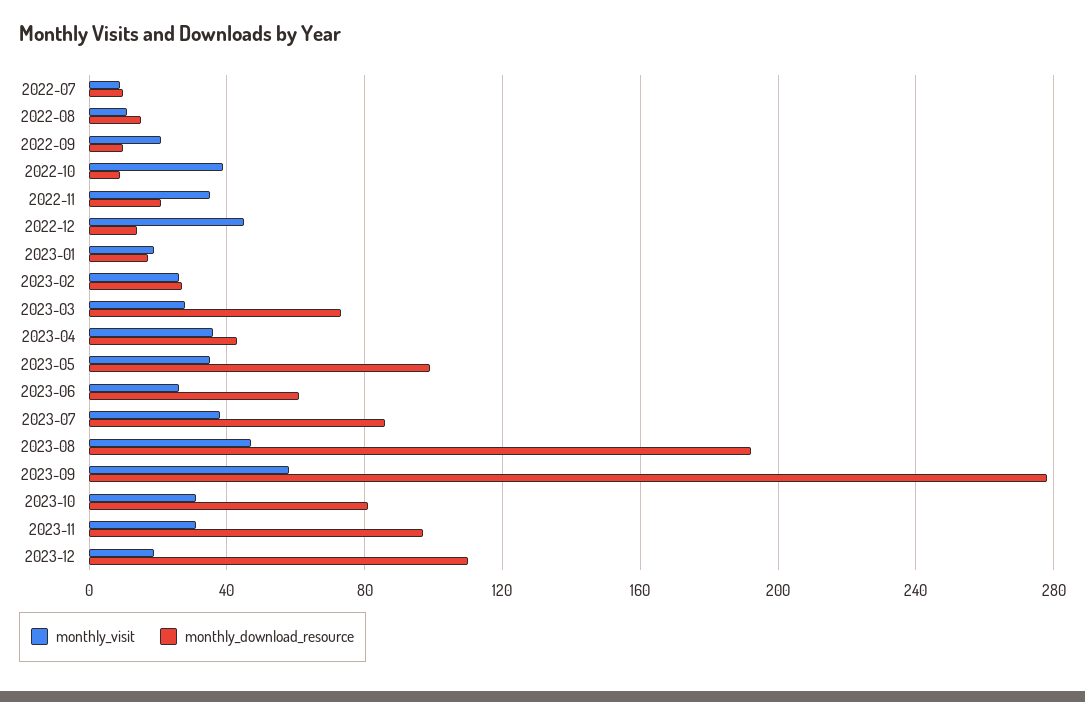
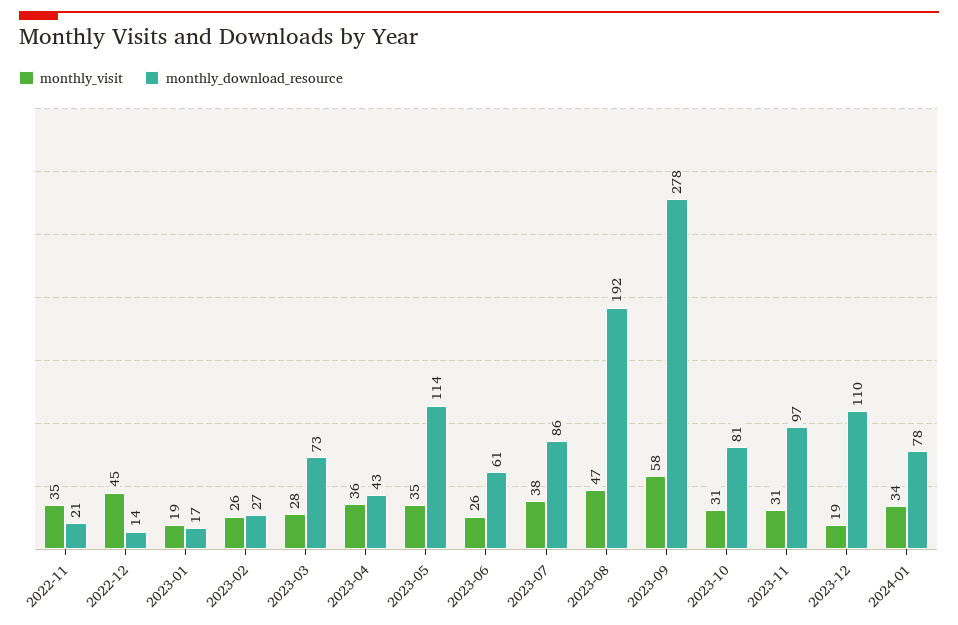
monthly_visit, 2022-07: 10 -> none
monthly_download_resource, 2022-07: 10 -> none
monthly_visit, 2022-08: 10 -> none
monthly_download_resource, 2022-08: 15 -> none
monthly_visit, 2022-09: 20 -> none
monthly_download_resource, 2022-09: 10 -> none
monthly_visit, 2022-10: 40 -> none
monthly_download_resource, 2022-10: 10 -> none
monthly_download_resource, 2023-05: 100 -> 114
monthly_visit, 2024-01: none -> 34
monthly_download_resource, 2024-01: none -> 78

